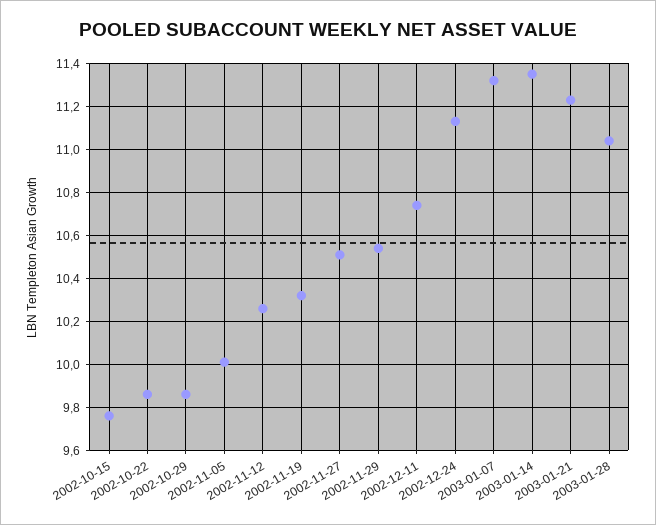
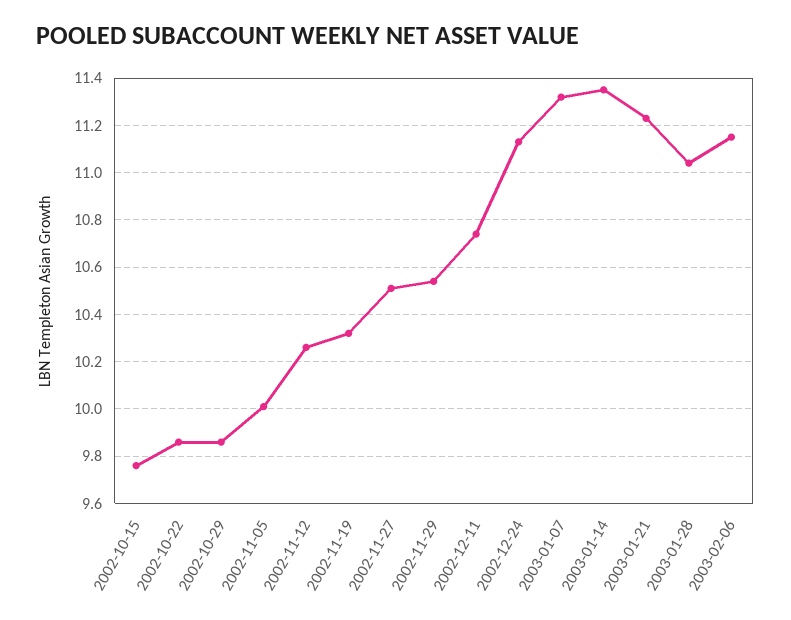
2003-02-06: none -> 11.15

